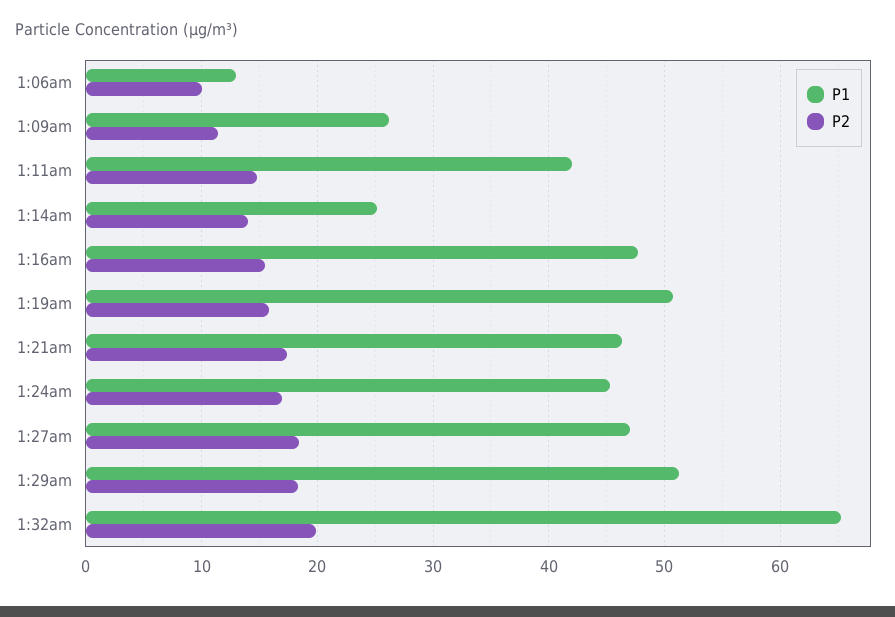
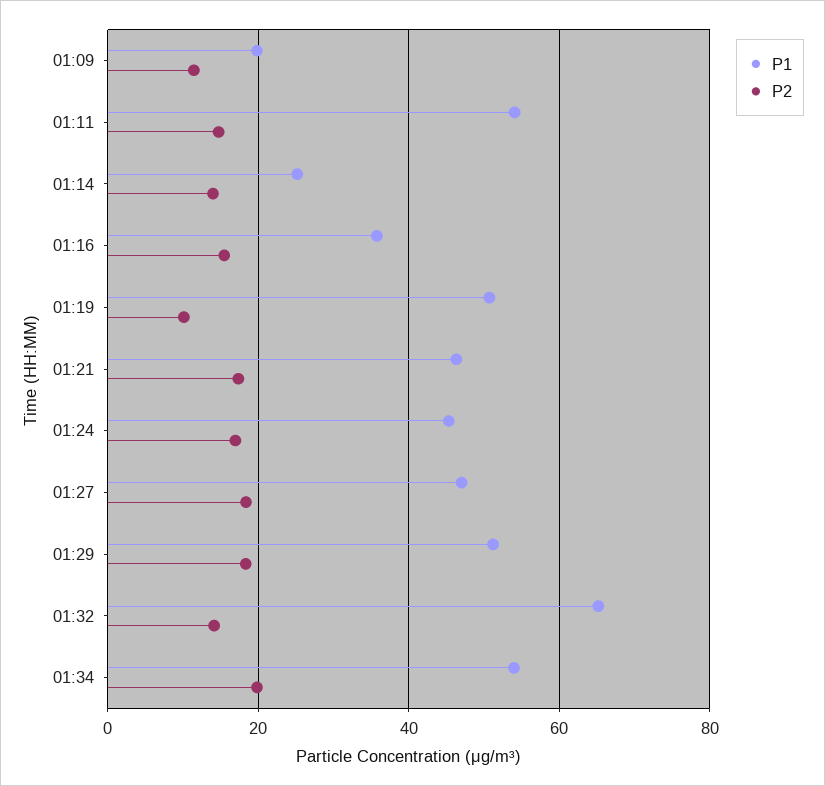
P1, 1:06am: 13 -> none
P2, 1:06am: 10 -> none
P1, 1:09am: 26 -> 20
P1, 1:11am: 42 -> 54
P1, 1:16am: 48 -> 36
P2, 1:19am: 16 -> 10
P2, 1:32am: 20 -> 14
P1, 01:34: none -> 54
P2, 01:34: none -> 20

